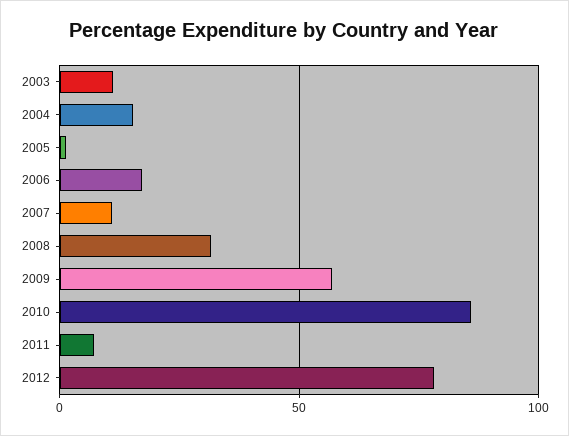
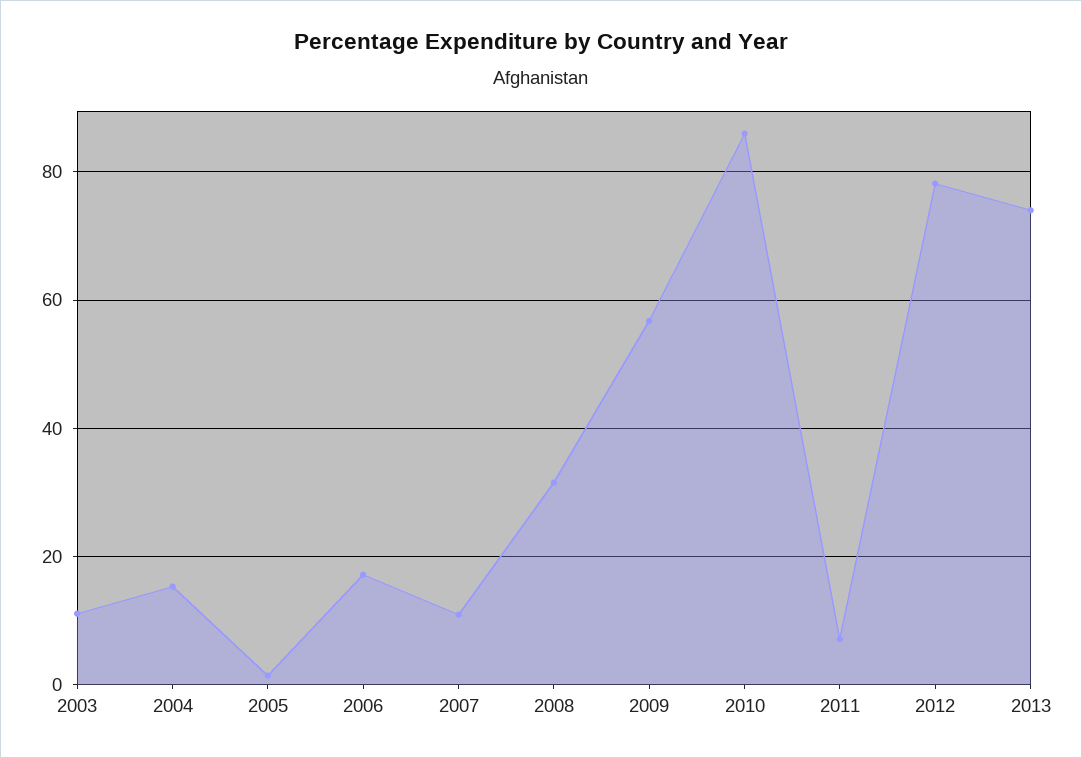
2013: none -> 74

